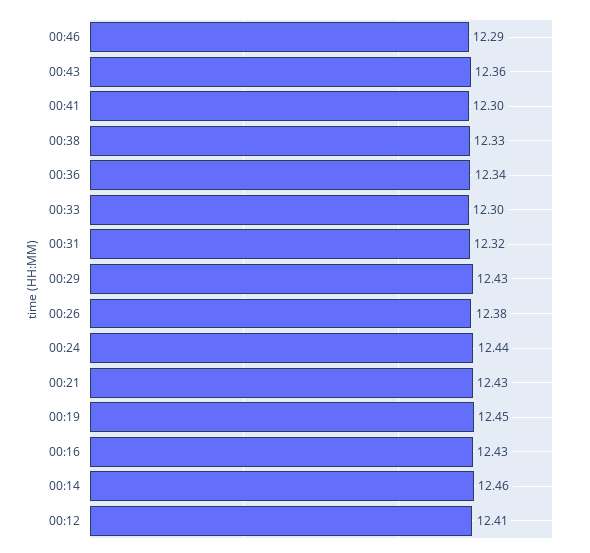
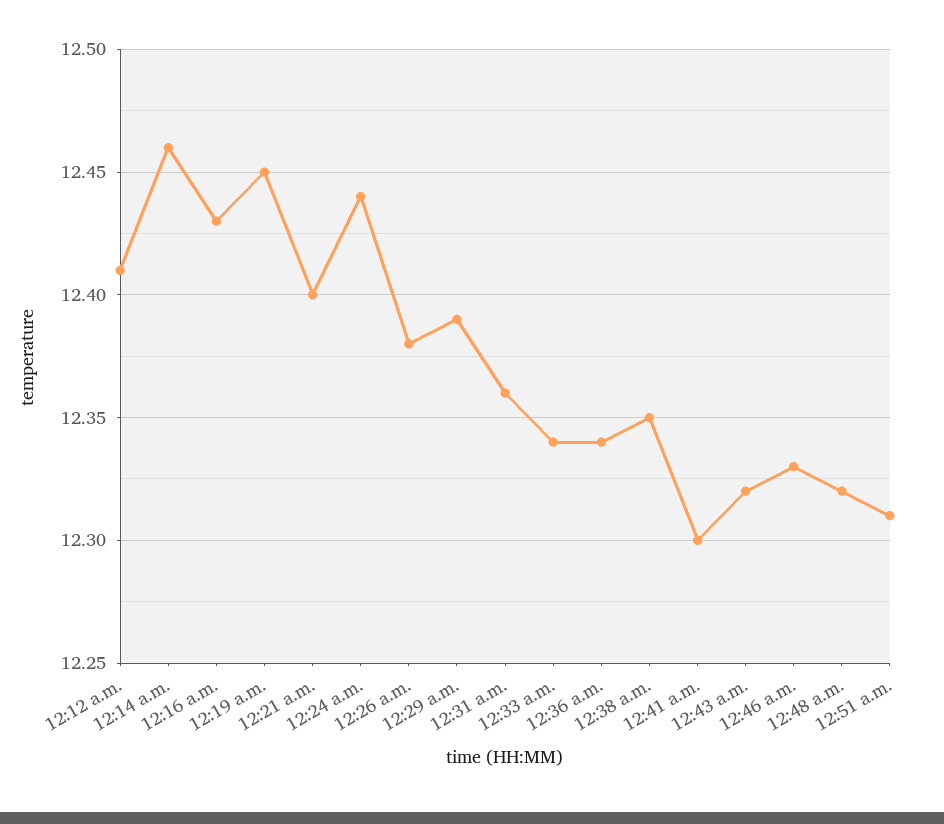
00:46: 12.29 -> 12.33
00:43: 12.36 -> 12.32
00:38: 12.33 -> 12.35
00:33: 12.3 -> 12.34
00:31: 12.32 -> 12.36
00:29: 12.43 -> 12.39
00:21: 12.43 -> 12.4
12:48 a.m.: none -> 12.32
12:51 a.m.: none -> 12.31

